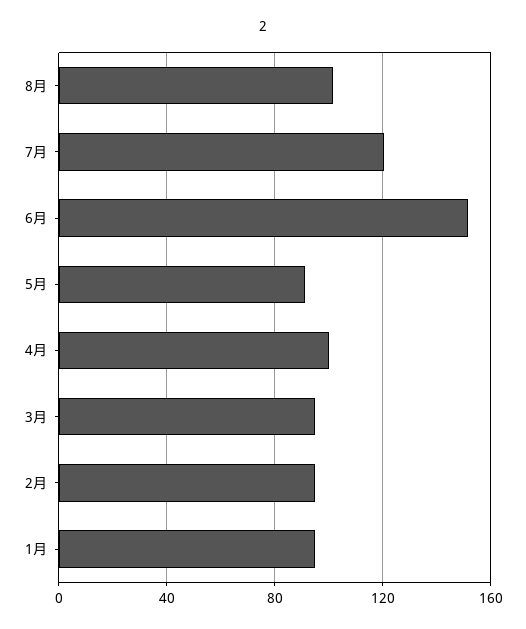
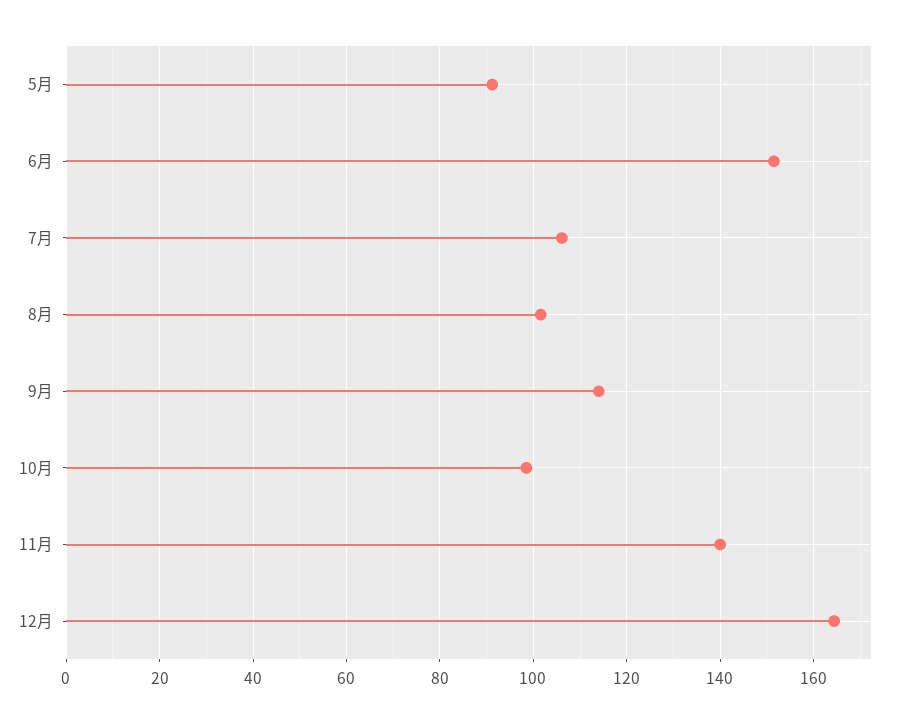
7月: 120 -> 106
4月: 100 -> none
3月: 95 -> none
2月: 95 -> none
1月: 95 -> none
9月: none -> 114
10月: none -> 98
11月: none -> 140
12月: none -> 164

